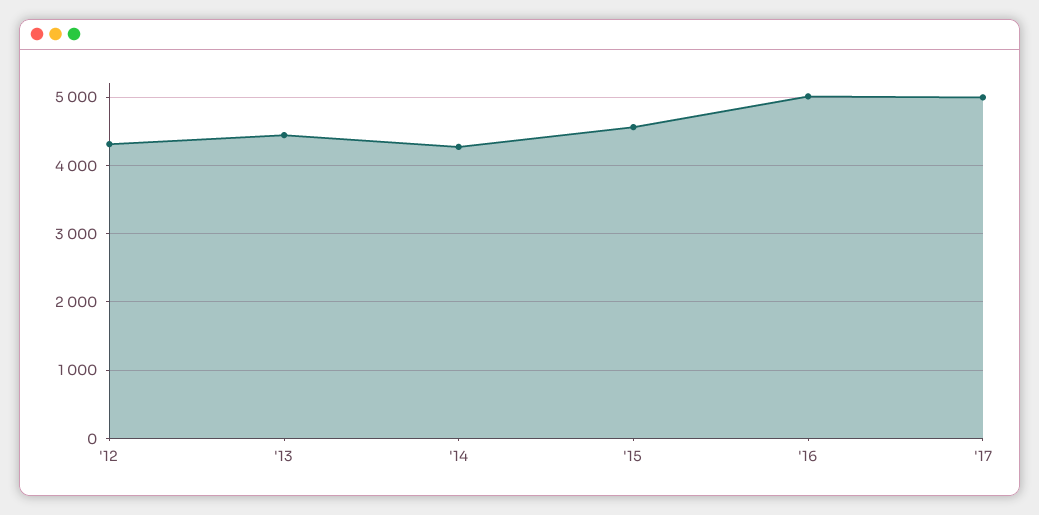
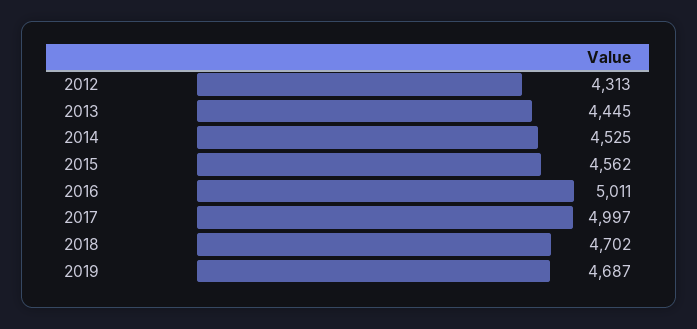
'14: 4300 -> 4525
2018: none -> 4702
2019: none -> 4687

